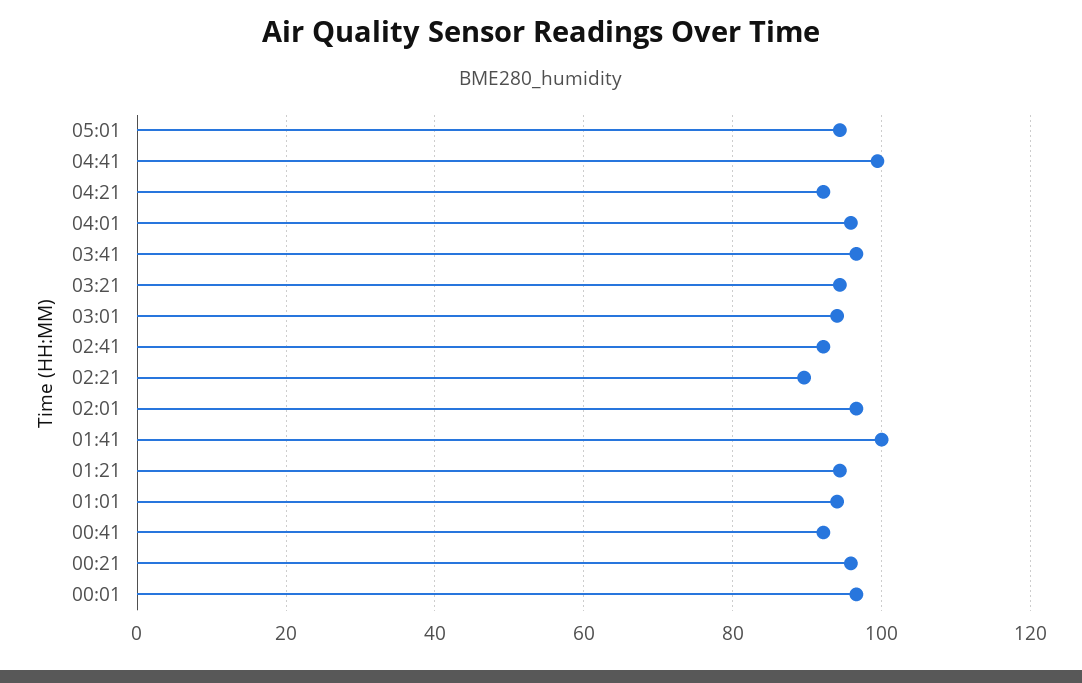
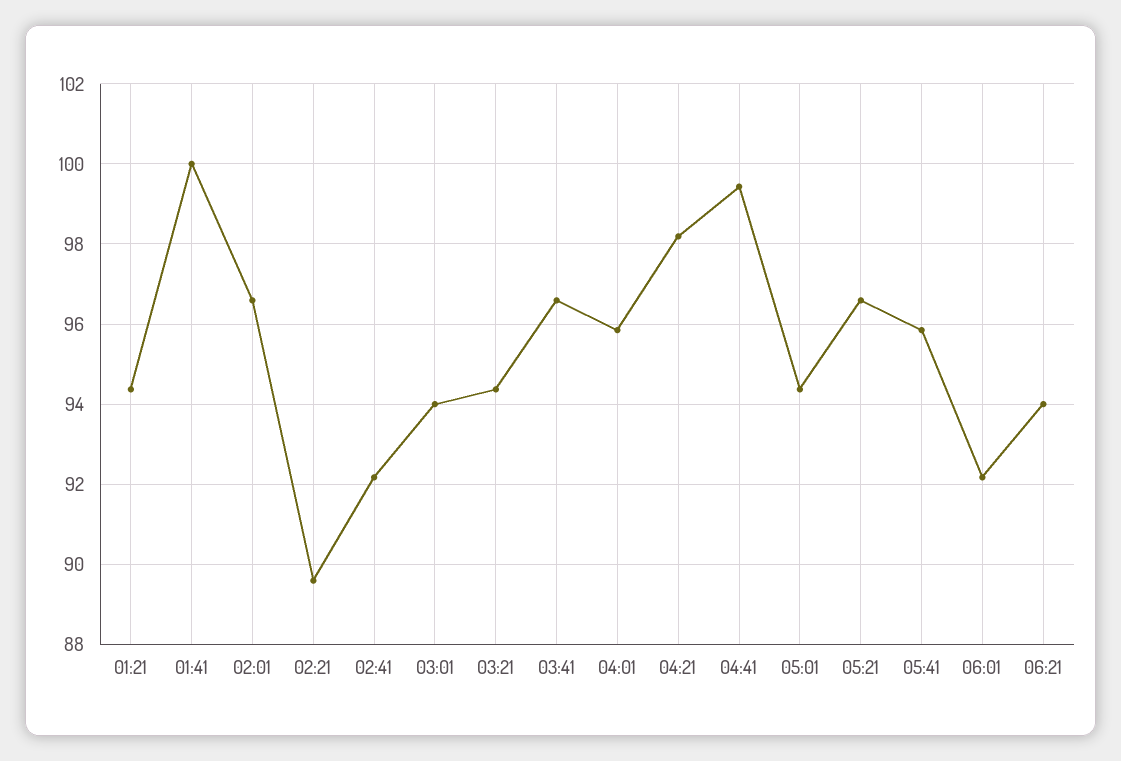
04:21: 92 -> 98.2
01:01: 94 -> none
00:41: 92 -> none
00:21: 96 -> none
00:01: 96 -> none
05:21: none -> 96.6
05:41: none -> 95.8
06:01: none -> 92.2
06:21: none -> 94

